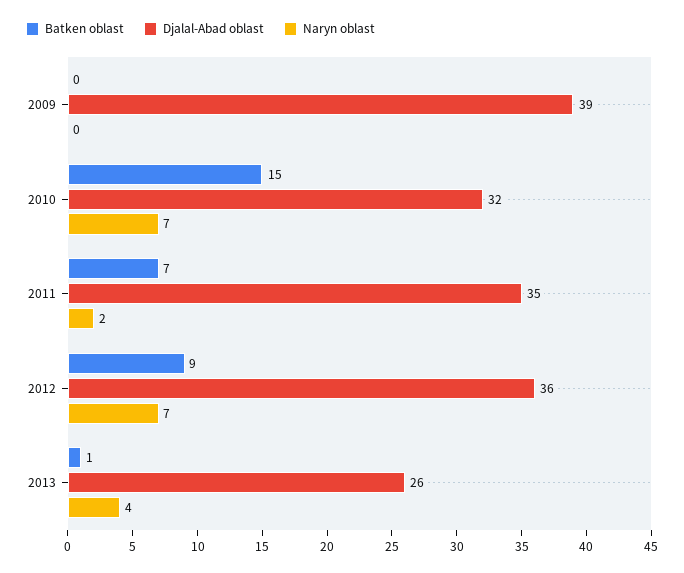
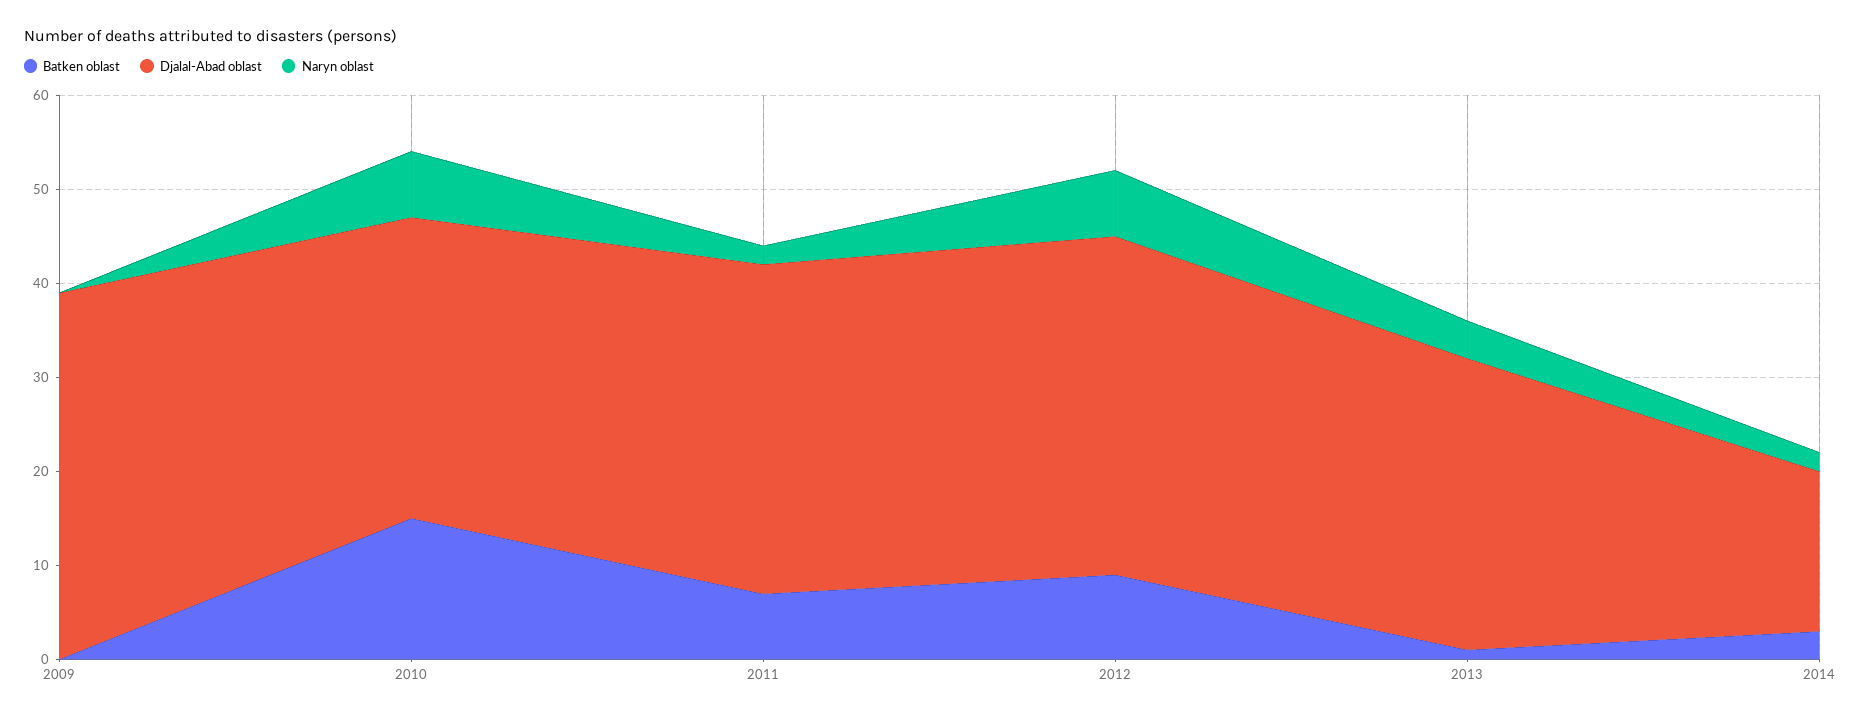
Djalal-Abad oblast, 2013: 26 -> 31
Batken oblast, 2014: none -> 3
Djalal-Abad oblast, 2014: none -> 17
Naryn oblast, 2014: none -> 2

